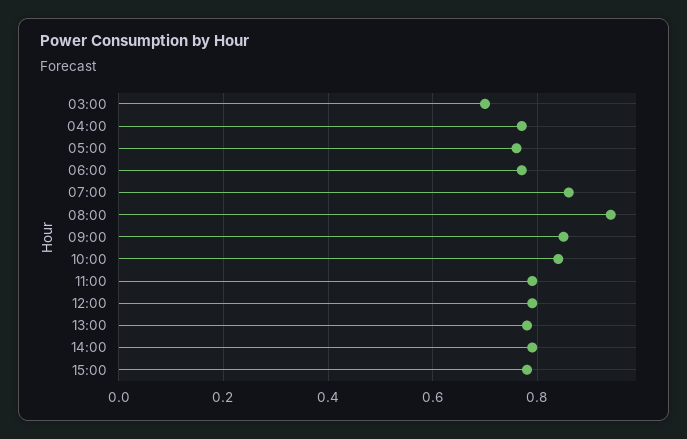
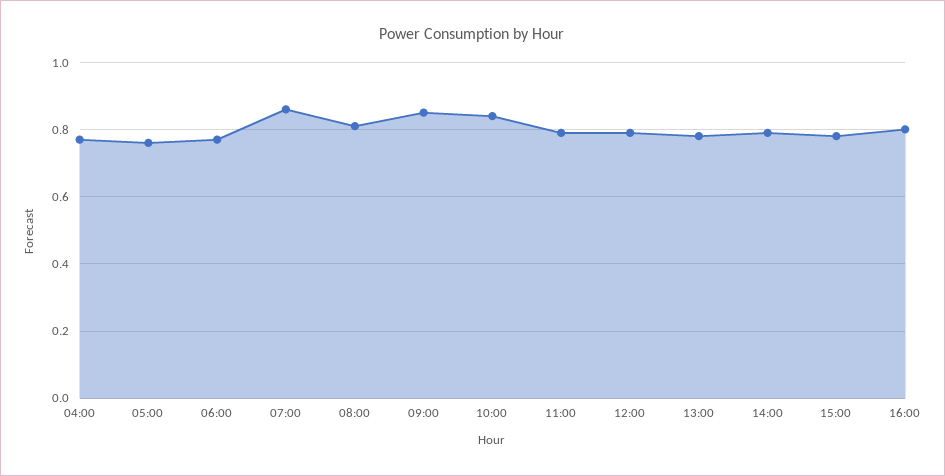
03:00: 0.7 -> none
08:00: 0.95 -> 0.8
16:00: none -> 0.8

